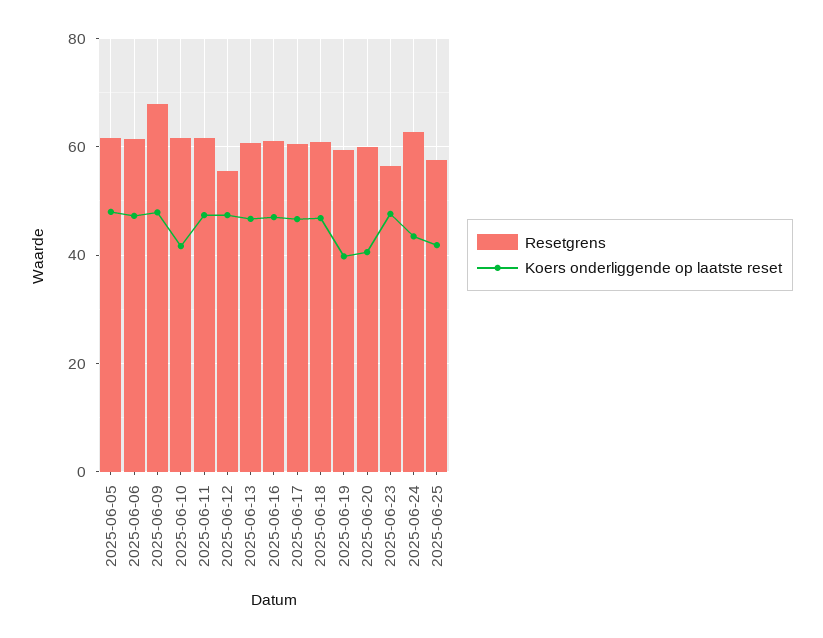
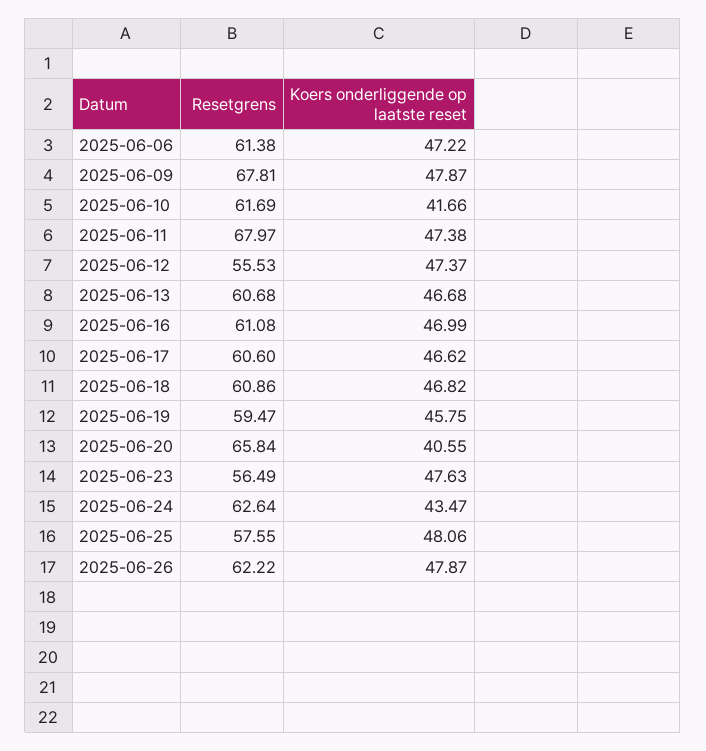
Resetgrens, 2025-06-05: 62 -> none
Koers onderliggende op laatste reset, 2025-06-05: 48 -> none
Resetgrens, 2025-06-11: 62 -> 67.97
Koers onderliggende op laatste reset, 2025-06-19: 40 -> 45.75
Resetgrens, 2025-06-20: 60 -> 65.84
Koers onderliggende op laatste reset, 2025-06-25: 42 -> 48.06
Resetgrens, 2025-06-26: none -> 62.22
Koers onderliggende op laatste reset, 2025-06-26: none -> 47.87

